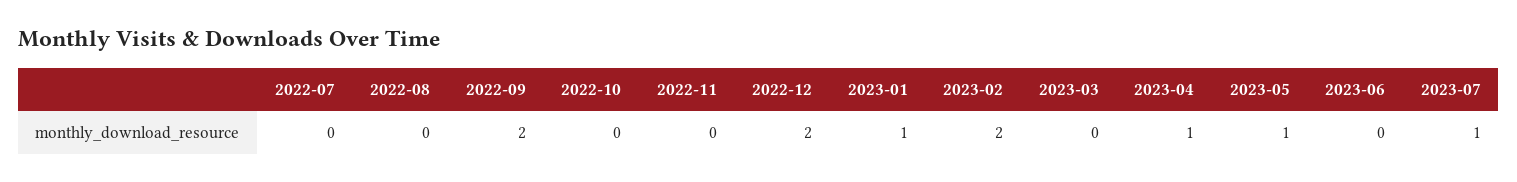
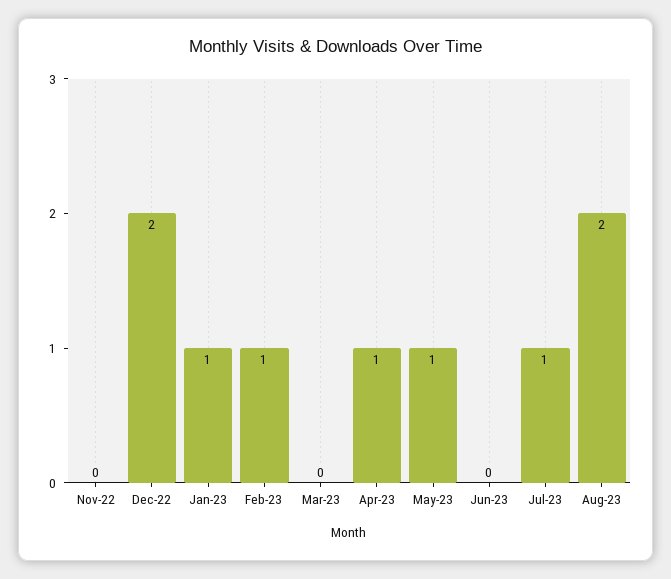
2022-07: 0 -> none
2022-08: 0 -> none
2022-09: 2 -> none
2022-10: 0 -> none
2023-02: 2 -> 1
Aug-23: none -> 2

